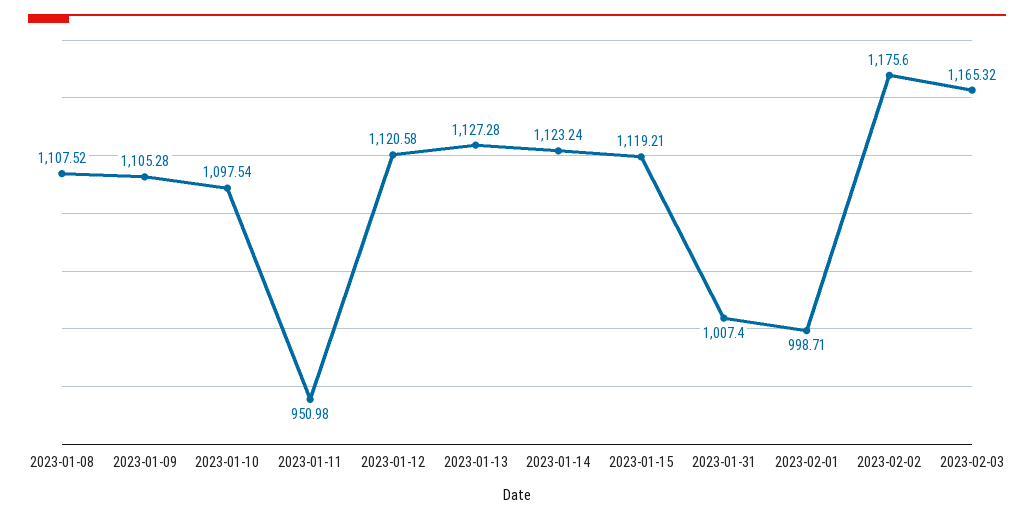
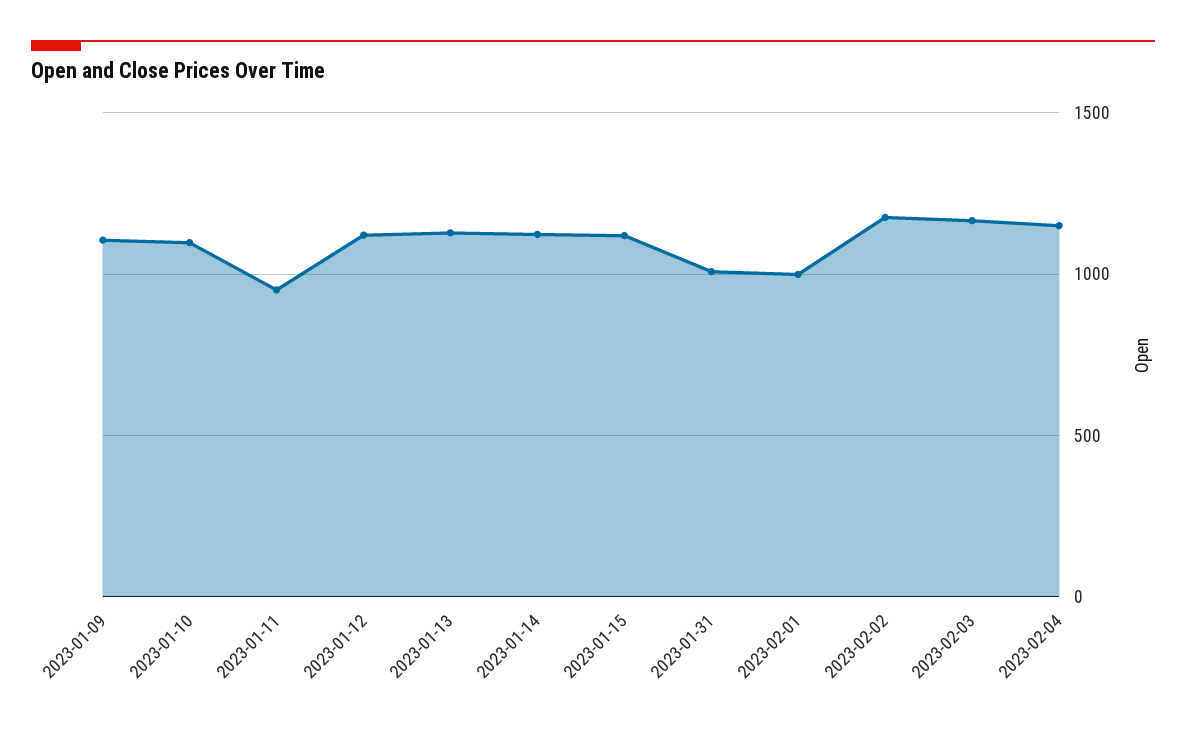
2023-01-08: 1107.52 -> none
2023-02-04: none -> 1150

